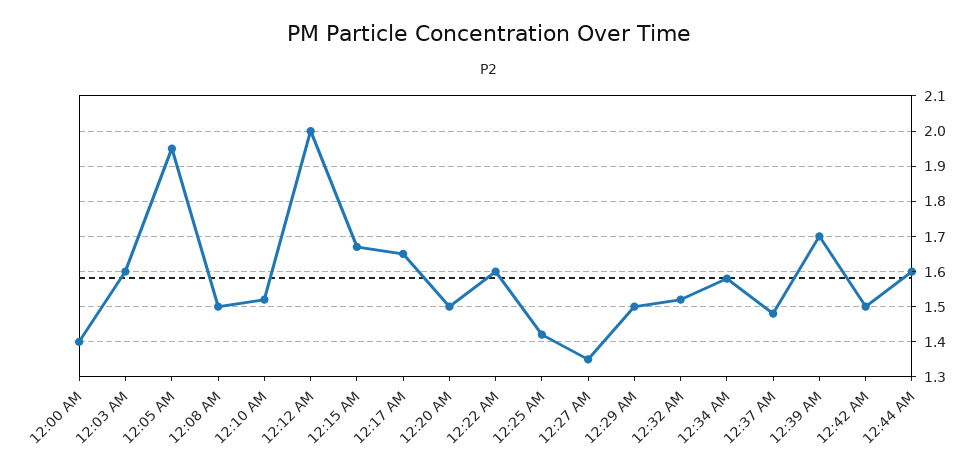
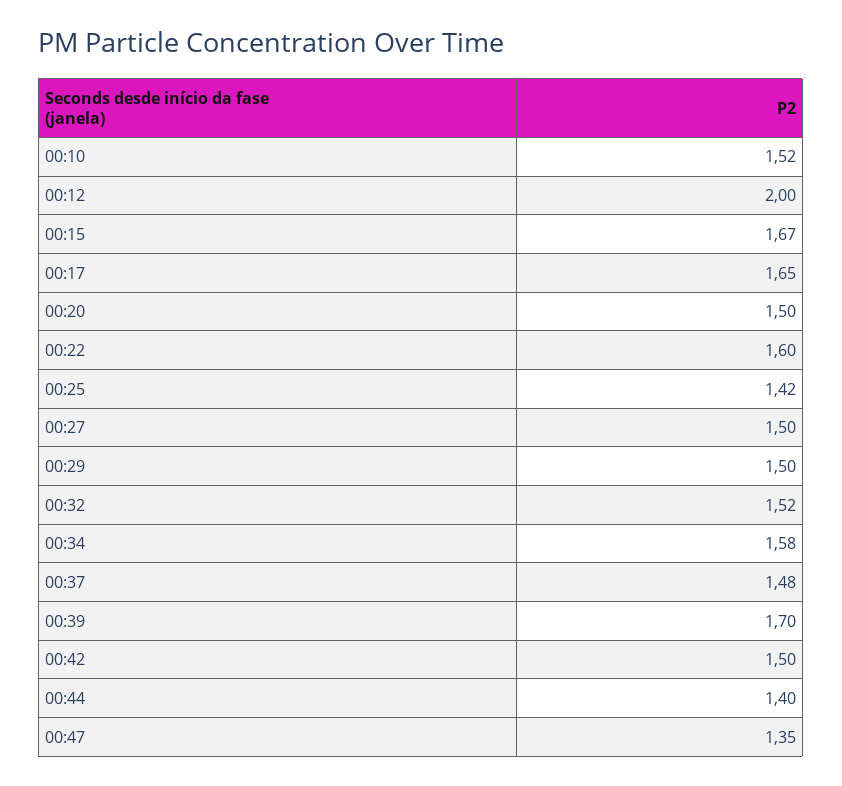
12:00 AM: 1.4 -> none
12:03 AM: 1.6 -> none
12:05 AM: 1.95 -> none
12:08 AM: 1.5 -> none
12:27 AM: 1.35 -> 1.5
12:44 AM: 1.6 -> 1.4
00:47: none -> 1.35

